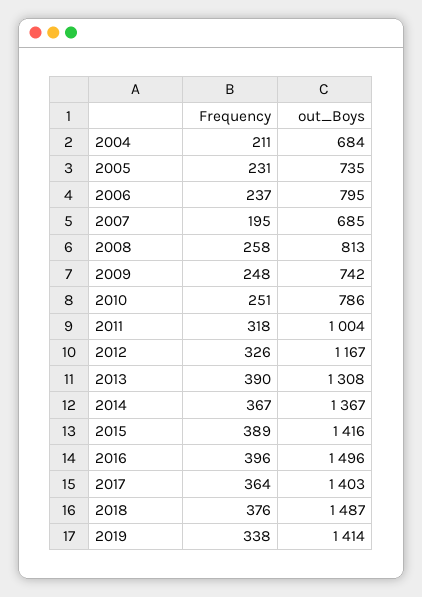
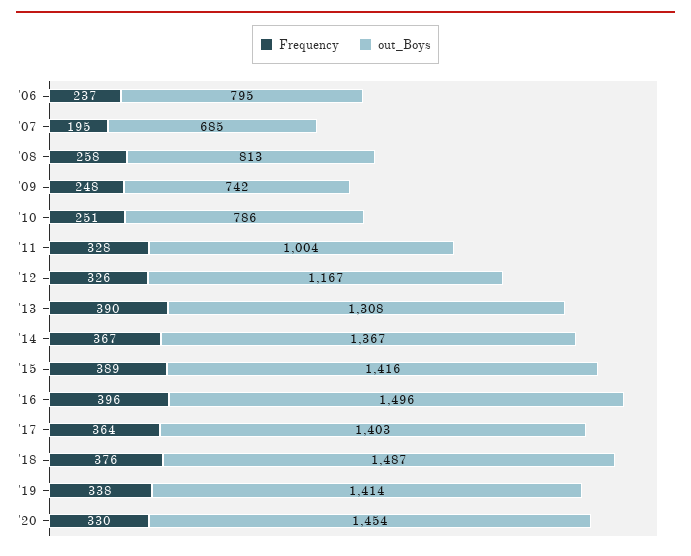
Frequency, 2004: 211 -> none
out_Boys, 2004: 684 -> none
Frequency, 2005: 231 -> none
out_Boys, 2005: 735 -> none
Frequency, 2011: 318 -> 328
Frequency, '20: none -> 330
out_Boys, '20: none -> 1454

